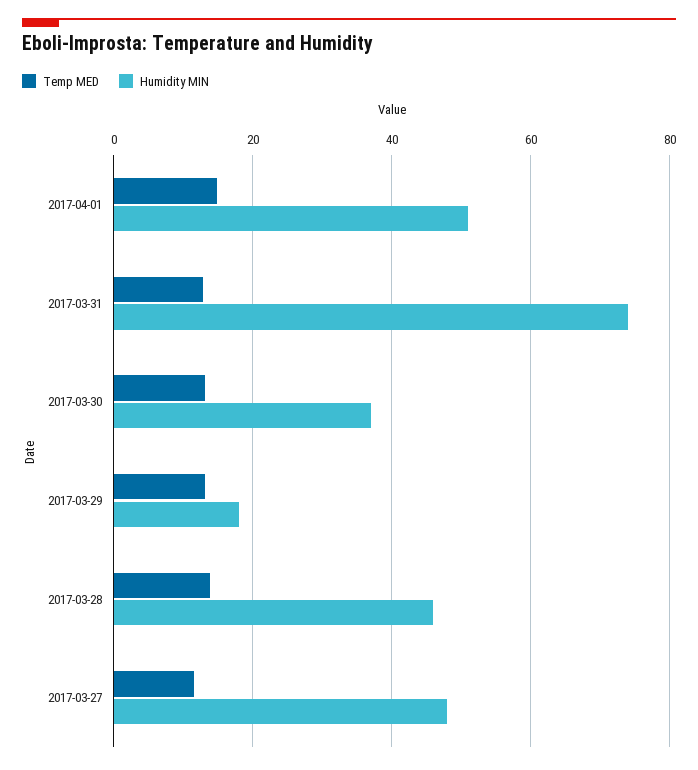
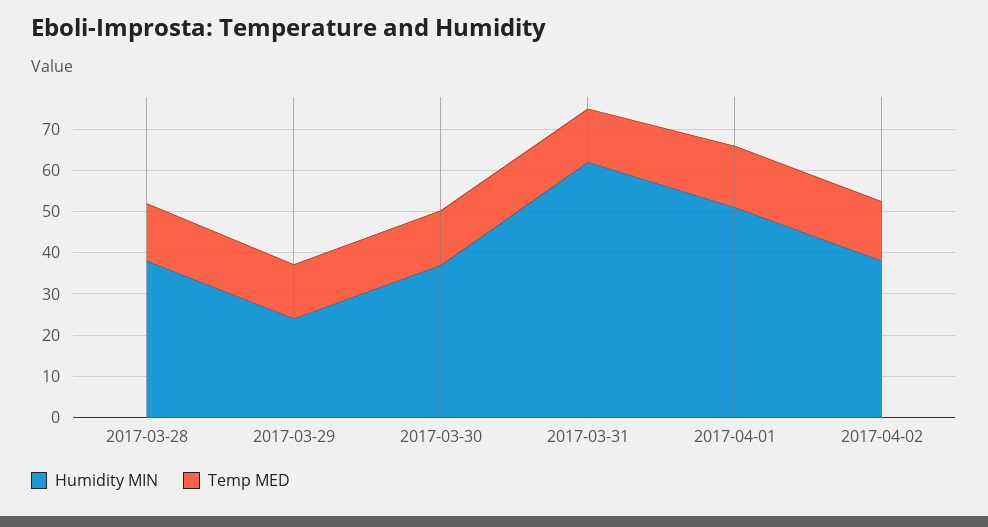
Humidity MIN, 2017-03-31: 74 -> 62
Humidity MIN, 2017-03-29: 18 -> 24
Humidity MIN, 2017-03-28: 46 -> 38
Temp MED, 2017-03-27: 12 -> none
Humidity MIN, 2017-03-27: 48 -> none
Humidity MIN, 2017-04-02: none -> 38
Temp MED, 2017-04-02: none -> 14

